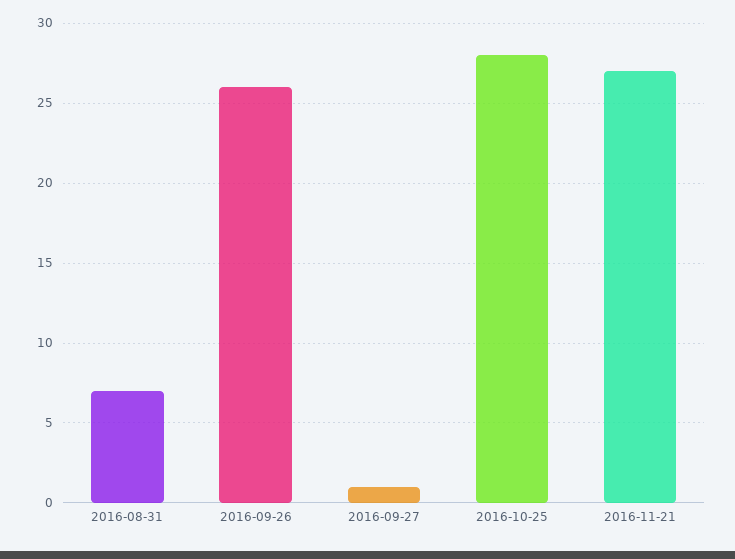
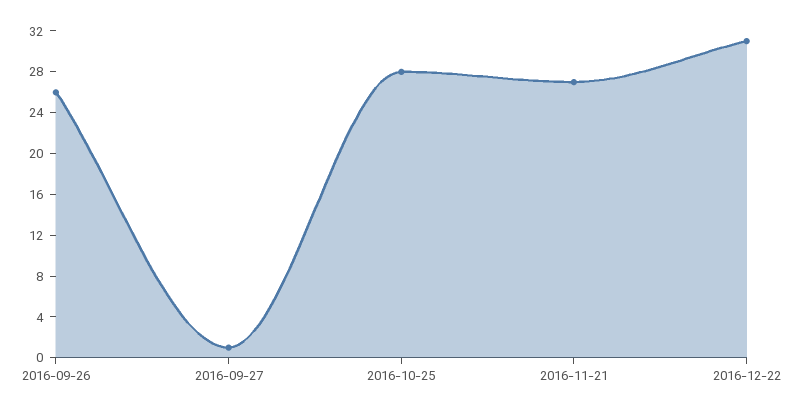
2016-08-31: 7 -> none
2016-12-22: none -> 31

